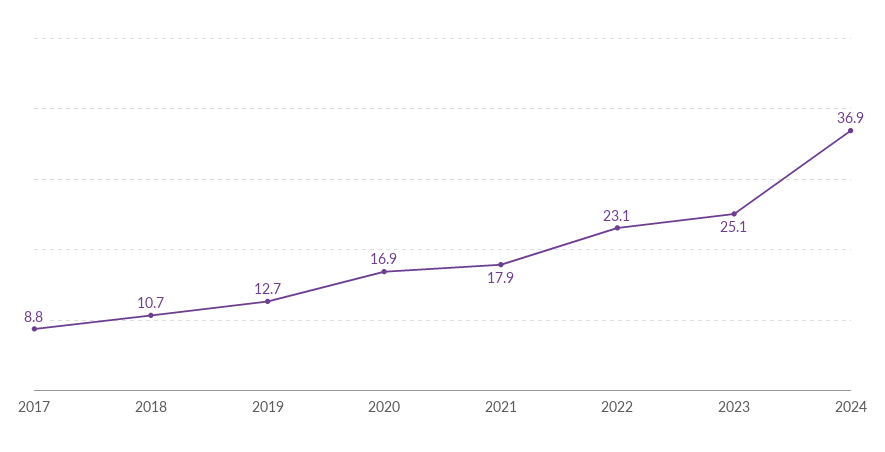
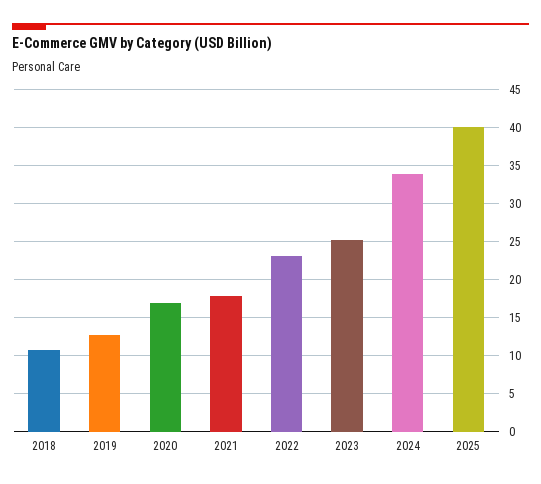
2017: 8.8 -> none
2024: 36.9 -> 34
2025: none -> 40

